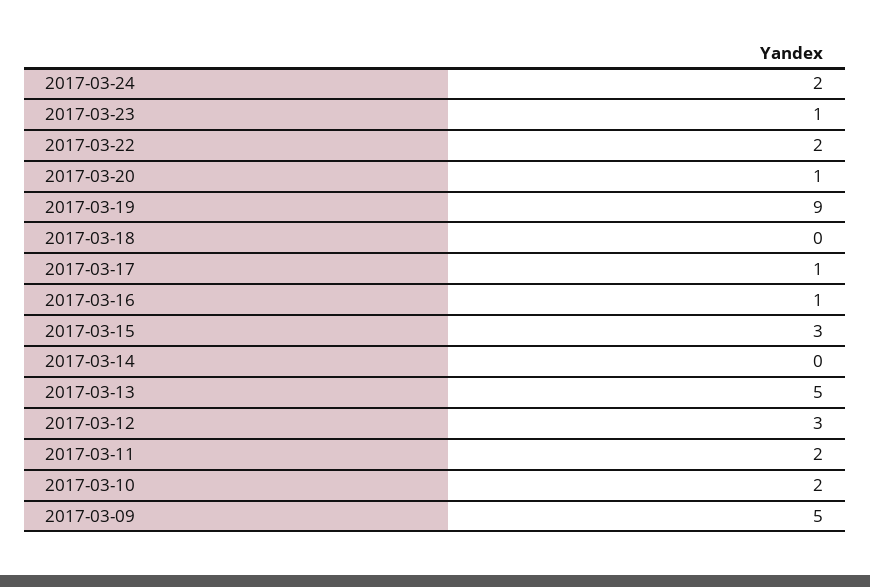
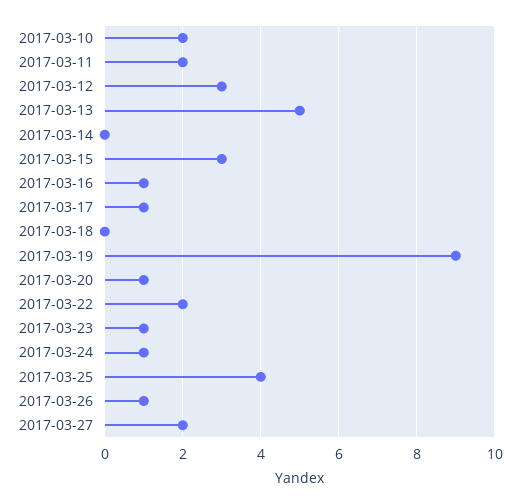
2017-03-24: 2 -> 1
2017-03-09: 5 -> none
2017-03-25: none -> 4
2017-03-26: none -> 1
2017-03-27: none -> 2

